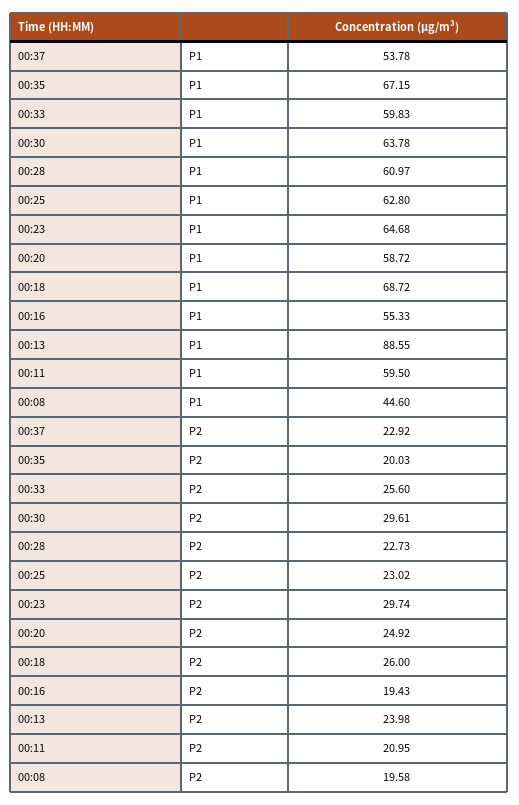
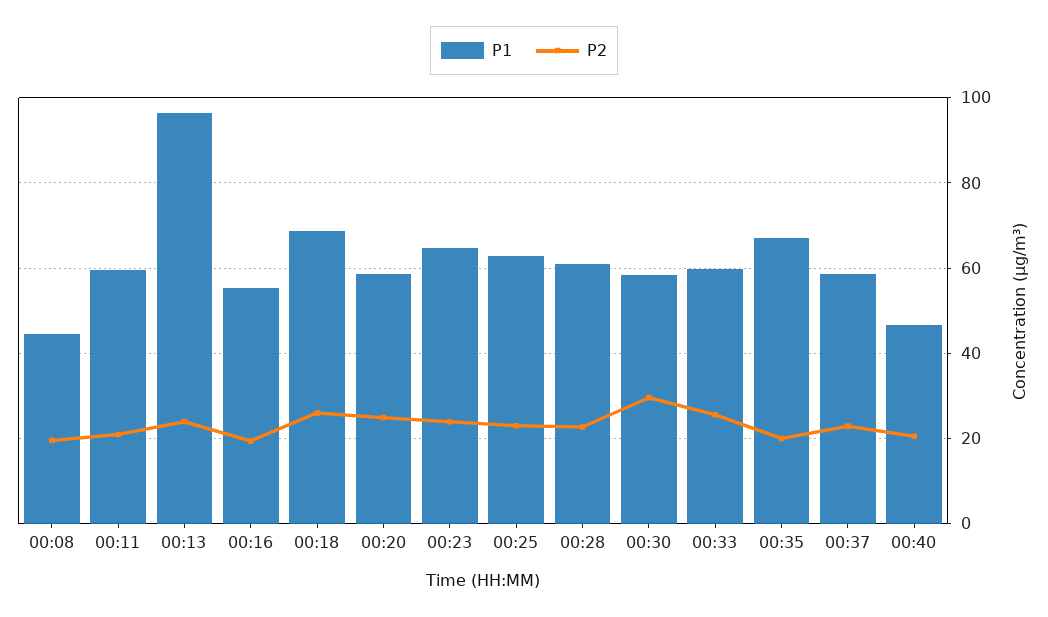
P1, 00:37: 53.78 -> 58
P1, 00:30: 63.78 -> 58
P1, 00:13: 88.55 -> 96
P2, 00:23: 29.74 -> 24
P1, 00:40: none -> 46
P2, 00:40: none -> 20

